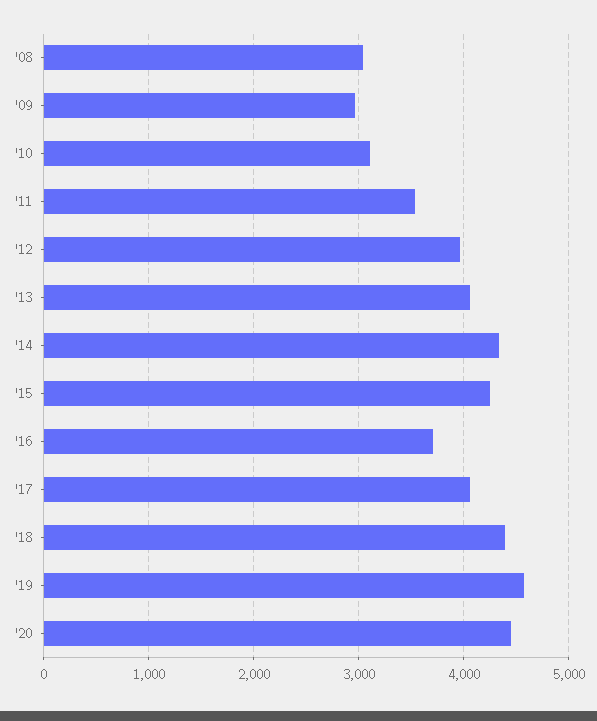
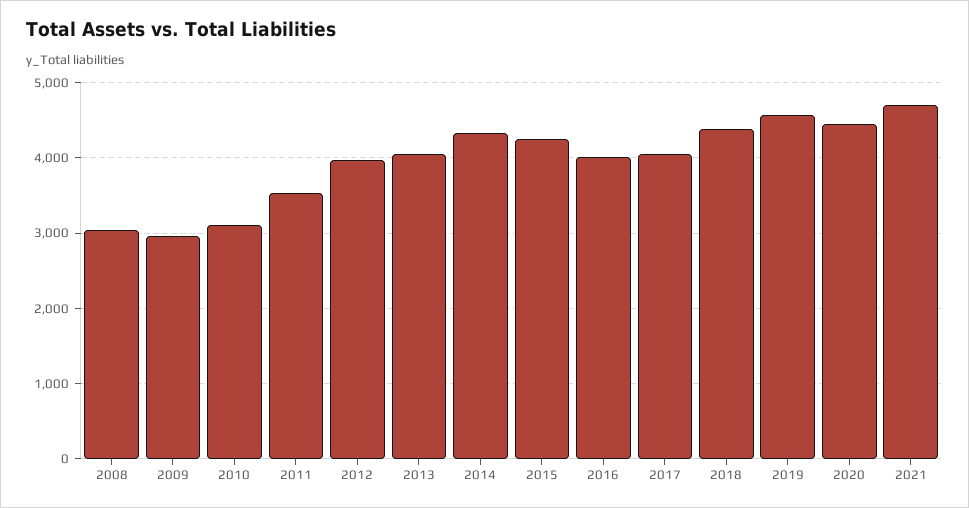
'16: 3700 -> 4000
2021: none -> 4700

